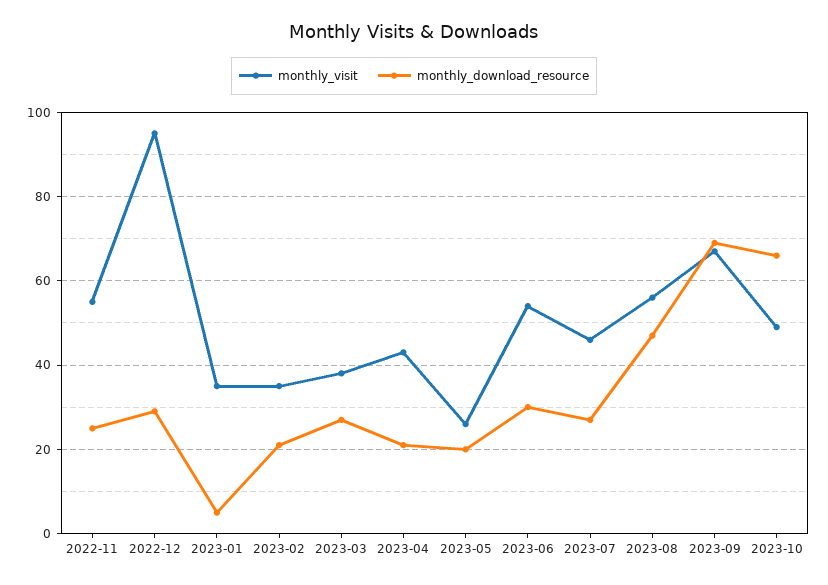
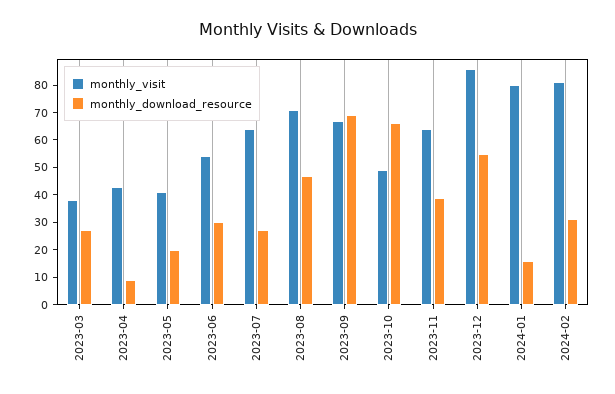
monthly_visit, 2022-11: 55 -> none
monthly_download_resource, 2022-11: 25 -> none
monthly_visit, 2022-12: 95 -> none
monthly_download_resource, 2022-12: 30 -> none
monthly_visit, 2023-01: 35 -> none
monthly_download_resource, 2023-01: 5 -> none
monthly_visit, 2023-02: 35 -> none
monthly_download_resource, 2023-02: 20 -> none
monthly_download_resource, 2023-04: 20 -> 10
monthly_visit, 2023-05: 25 -> 40
monthly_visit, 2023-07: 45 -> 65
monthly_visit, 2023-08: 55 -> 70
monthly_visit, 2023-11: none -> 65
monthly_download_resource, 2023-11: none -> 40
monthly_visit, 2023-12: none -> 85
monthly_download_resource, 2023-12: none -> 55
monthly_visit, 2024-01: none -> 80
monthly_download_resource, 2024-01: none -> 15
monthly_visit, 2024-02: none -> 80
monthly_download_resource, 2024-02: none -> 30

